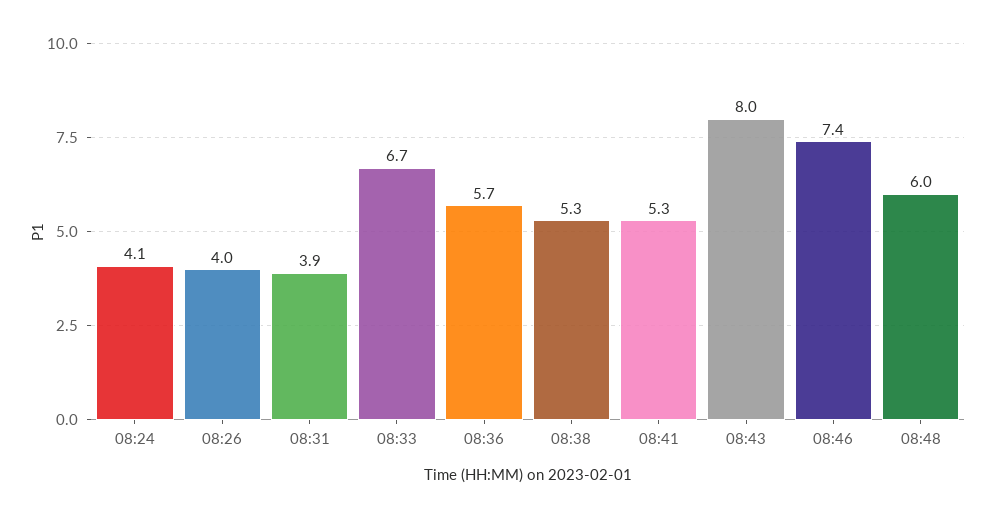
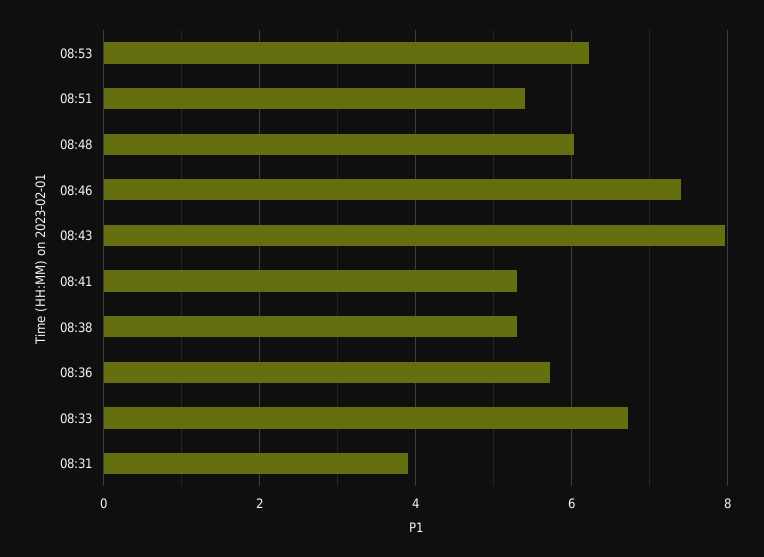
08:24: 4.1 -> none
08:26: 4 -> none
08:53: none -> 6.2
08:51: none -> 5.4

